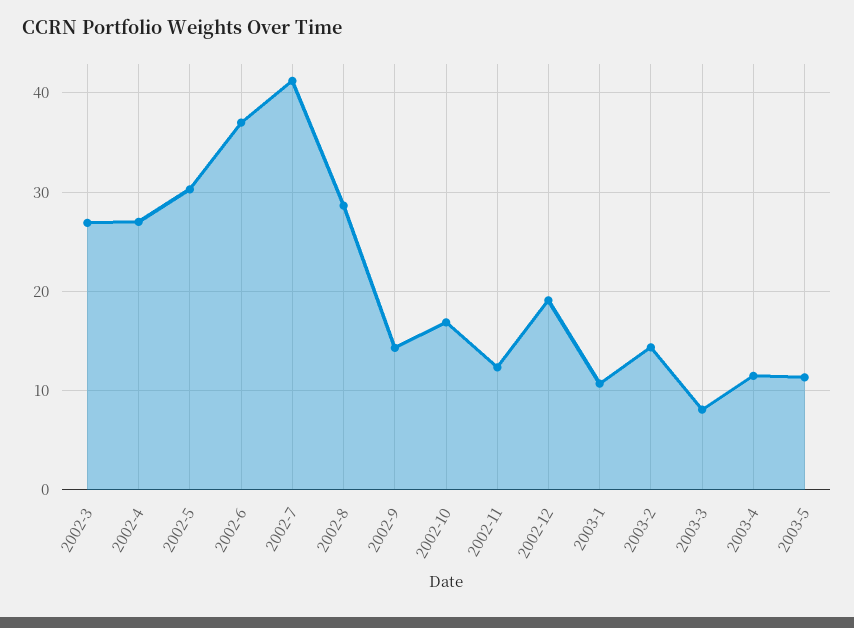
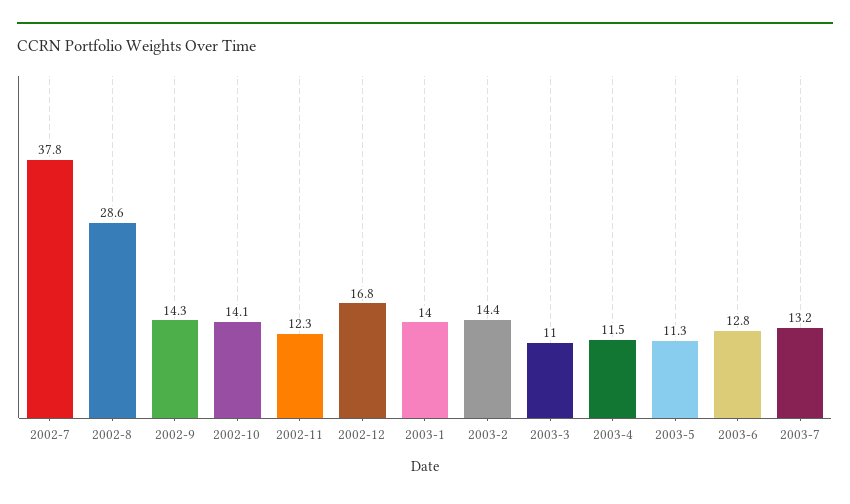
2002-3: 27 -> none
2002-4: 27 -> none
2002-5: 30 -> none
2002-6: 37 -> none
2002-7: 41 -> 37.8
2002-10: 17 -> 14.1
2002-12: 19 -> 16.8
2003-1: 11 -> 14
2003-3: 8 -> 11
2003-6: none -> 12.8
2003-7: none -> 13.2

